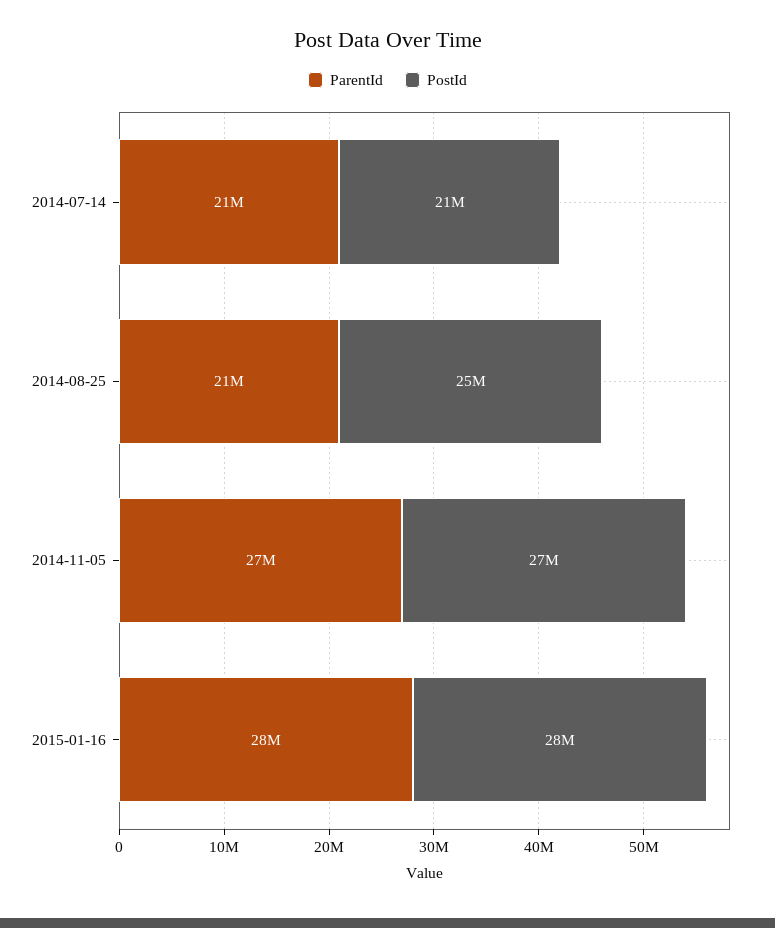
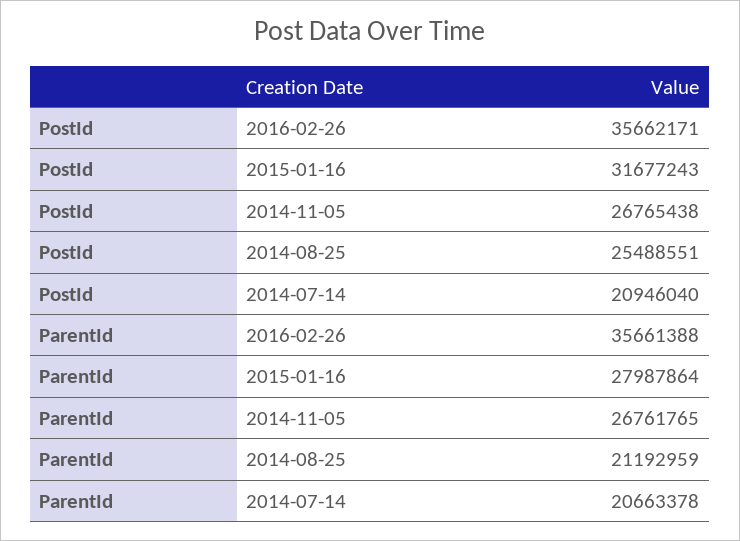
PostId, 2015-01-16: 28000000 -> 31677243
PostId, 2016-02-26: none -> 35662171
ParentId, 2016-02-26: none -> 35661388

